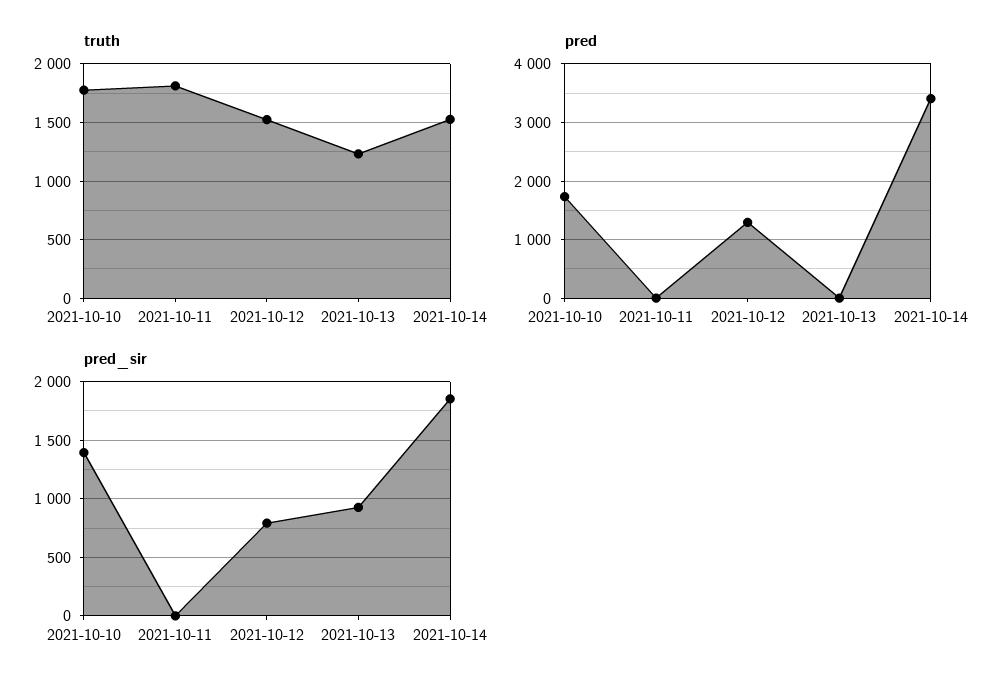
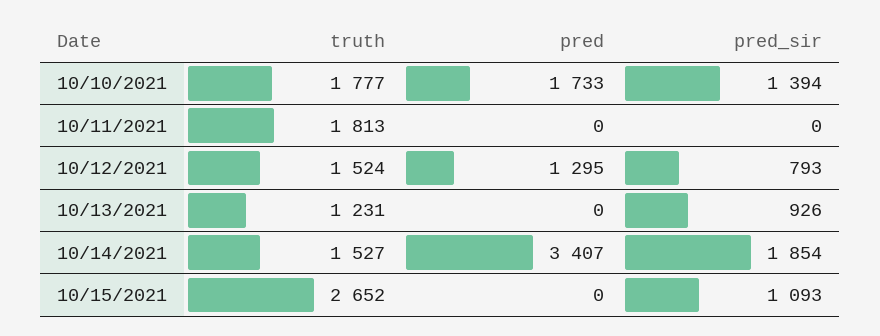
truth, 10/15/2021: none -> 2652
pred, 10/15/2021: none -> 0
pred_sir, 10/15/2021: none -> 1093

